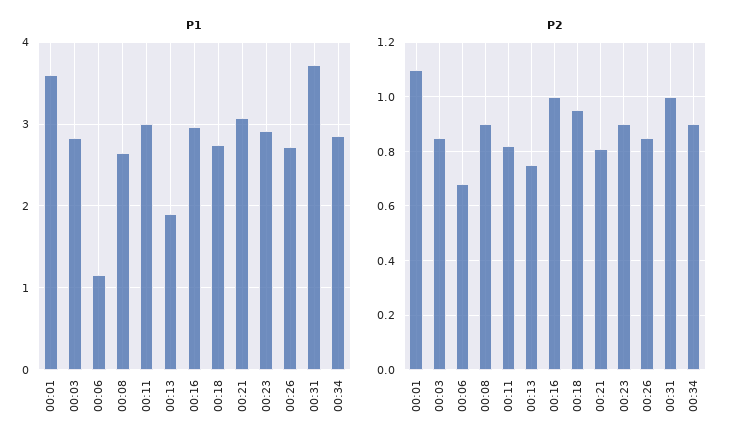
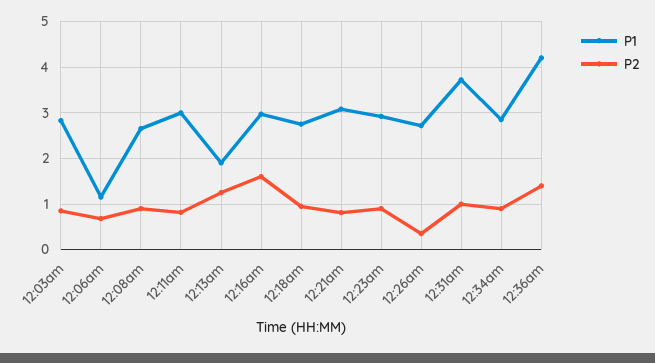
P1, 00:01: 3.6 -> none
P2, 00:01: 1.1 -> none
P2, 00:13: 0.75 -> 1.2
P2, 00:16: 1 -> 1.6
P2, 00:26: 0.85 -> 0.4
P1, 12:36am: none -> 4.2
P2, 12:36am: none -> 1.4

